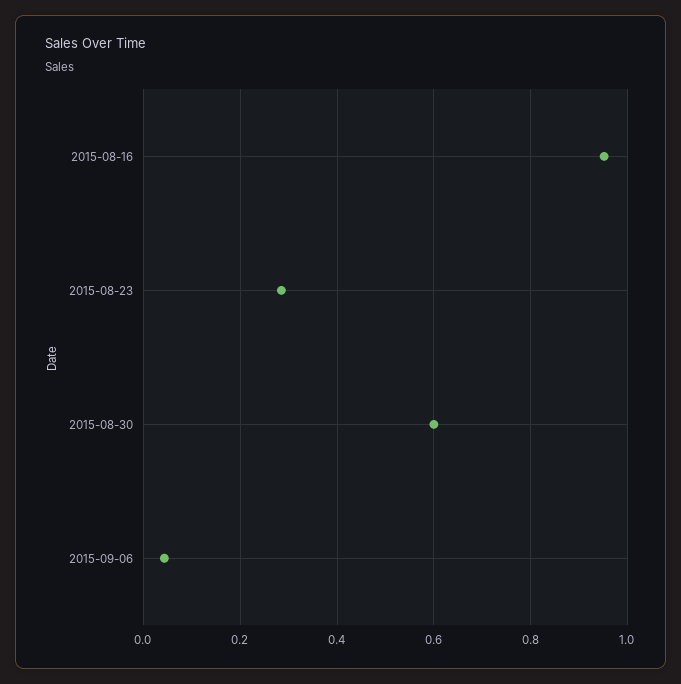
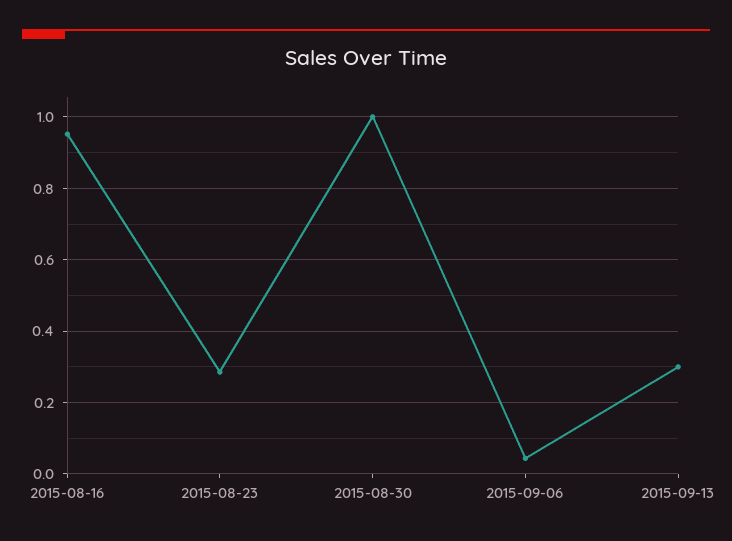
2015-08-30: 0.6 -> 1
2015-09-13: none -> 0.3

